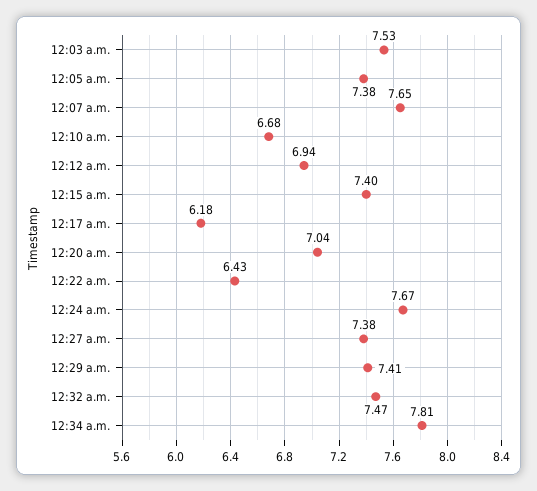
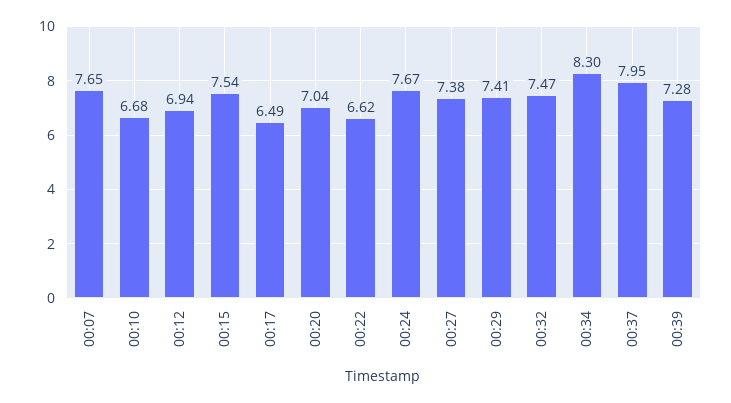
12:03 a.m.: 7.53 -> none
12:05 a.m.: 7.38 -> none
12:15 a.m.: 7.4 -> 7.54
12:17 a.m.: 6.18 -> 6.49
12:22 a.m.: 6.43 -> 6.62
12:34 a.m.: 7.81 -> 8.3
00:37: none -> 7.95
00:39: none -> 7.28

